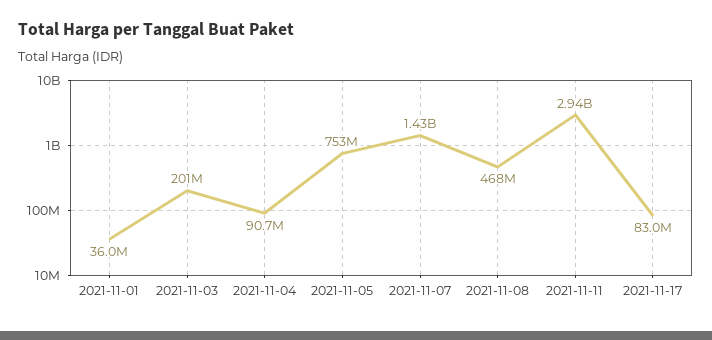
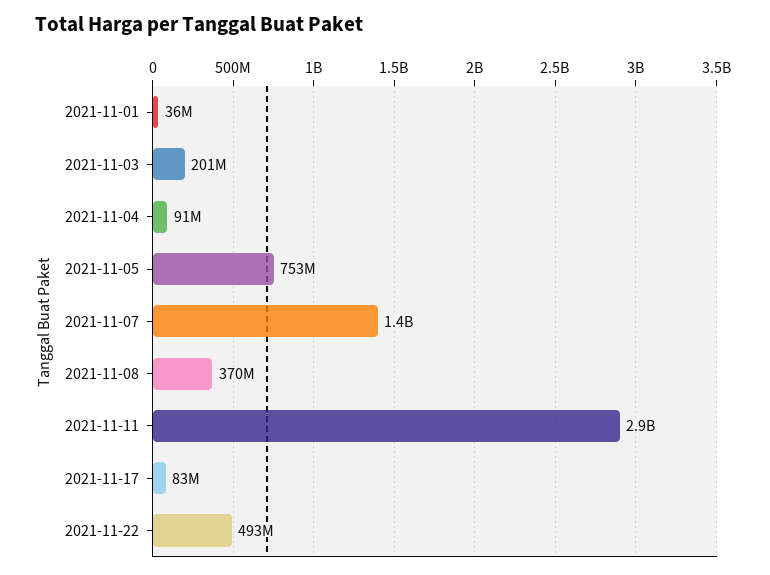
2021-11-08: 468000000 -> 370000000
2021-11-22: none -> 493000000

